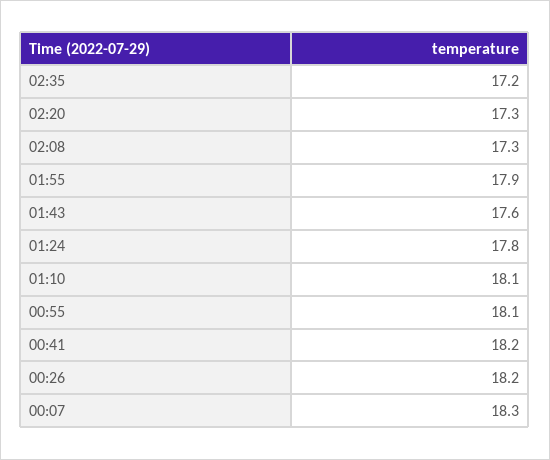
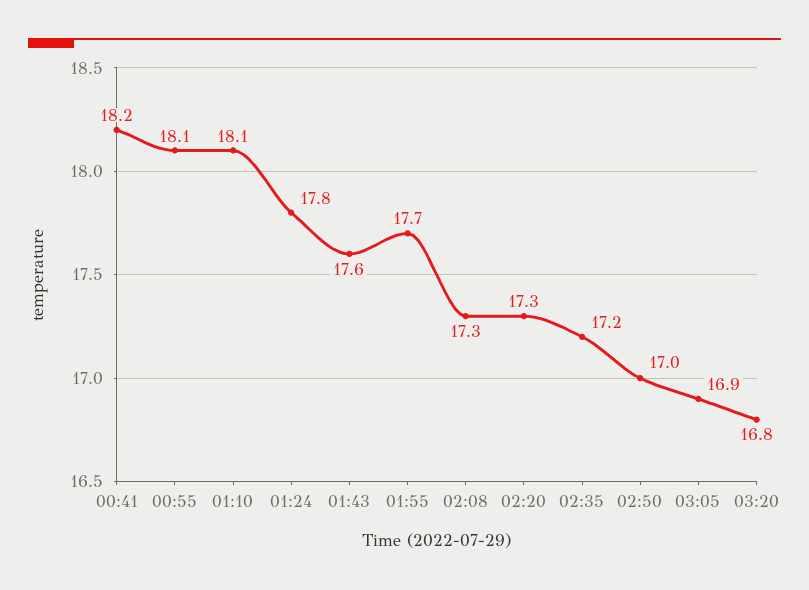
01:55: 17.9 -> 17.7
00:26: 18.2 -> none
00:07: 18.3 -> none
02:50: none -> 17
03:05: none -> 16.9
03:20: none -> 16.8

